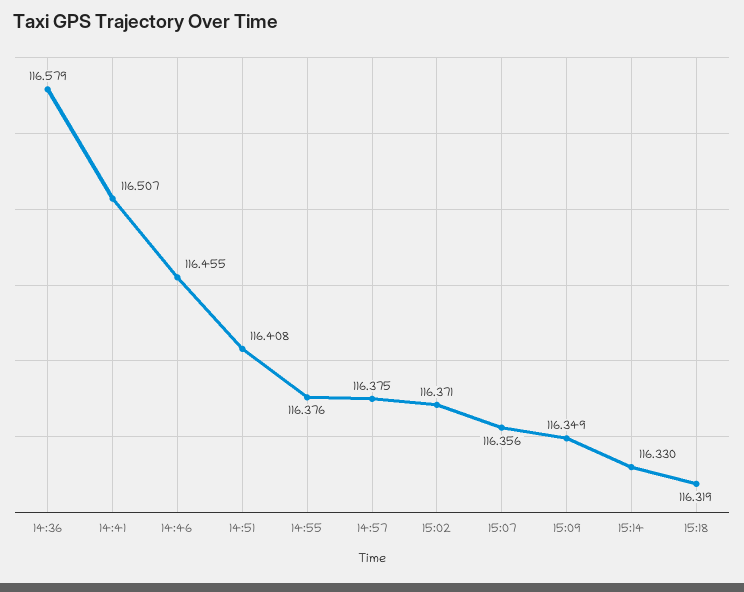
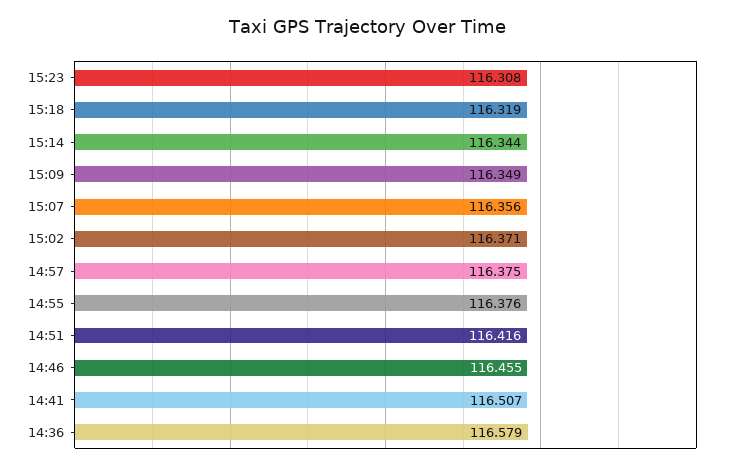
14:51: 116.408 -> 116.416
15:14: 116.33 -> 116.344
15:23: none -> 116.308

